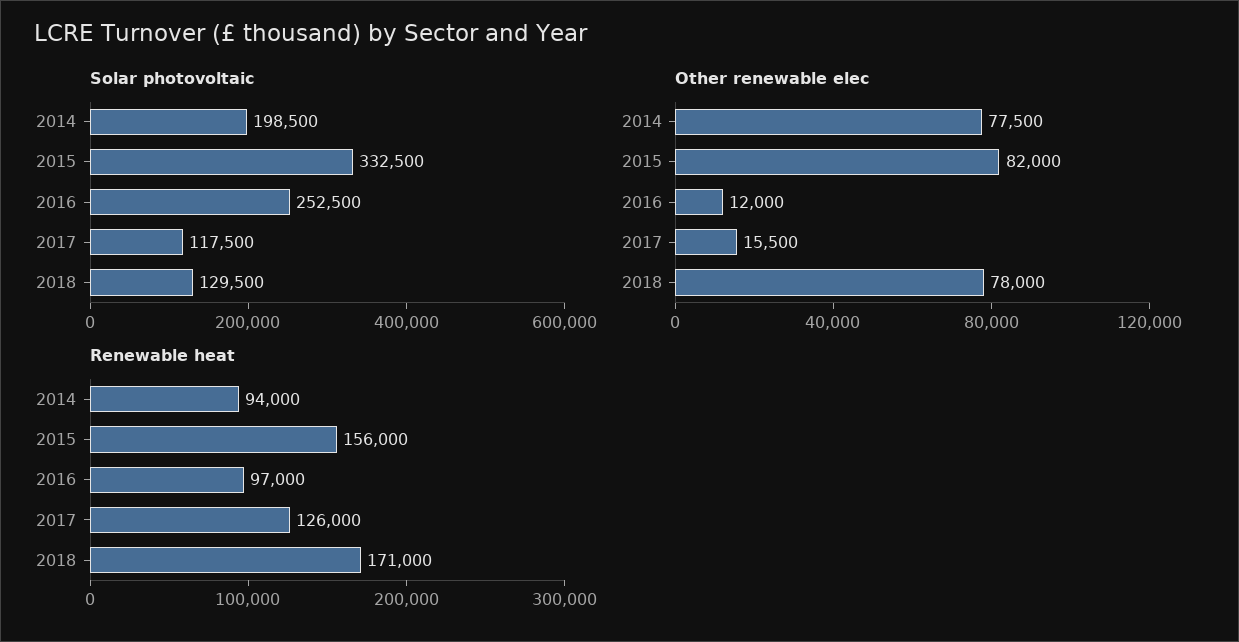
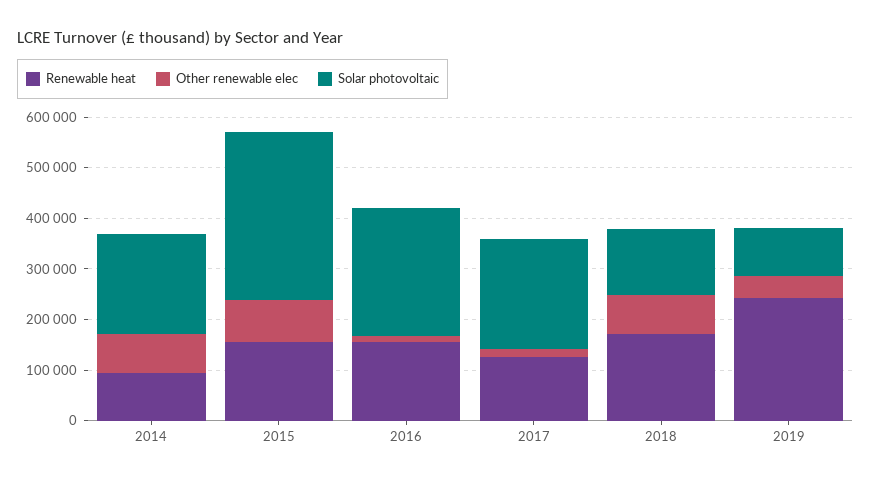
Solar photovoltaic, 2017: 117500 -> 220000
Renewable heat, 2016: 97000 -> 160000
Renewable heat, 2019: none -> 240000
Other renewable elec, 2019: none -> 40000
Solar photovoltaic, 2019: none -> 100000

